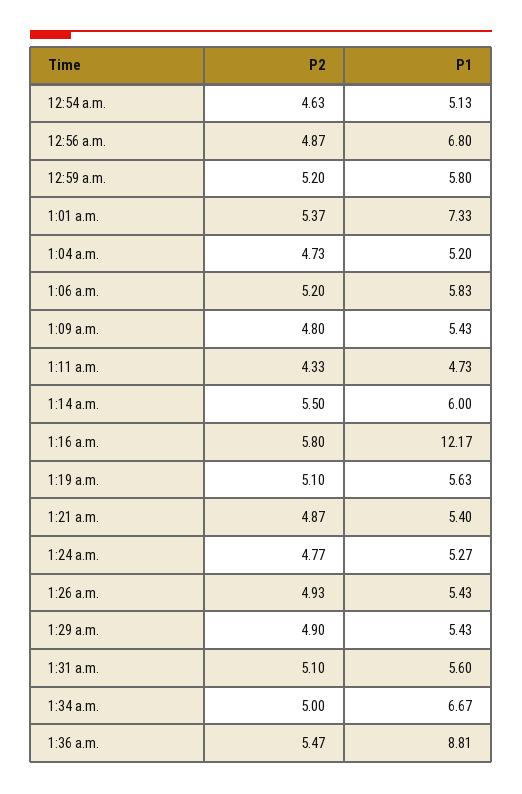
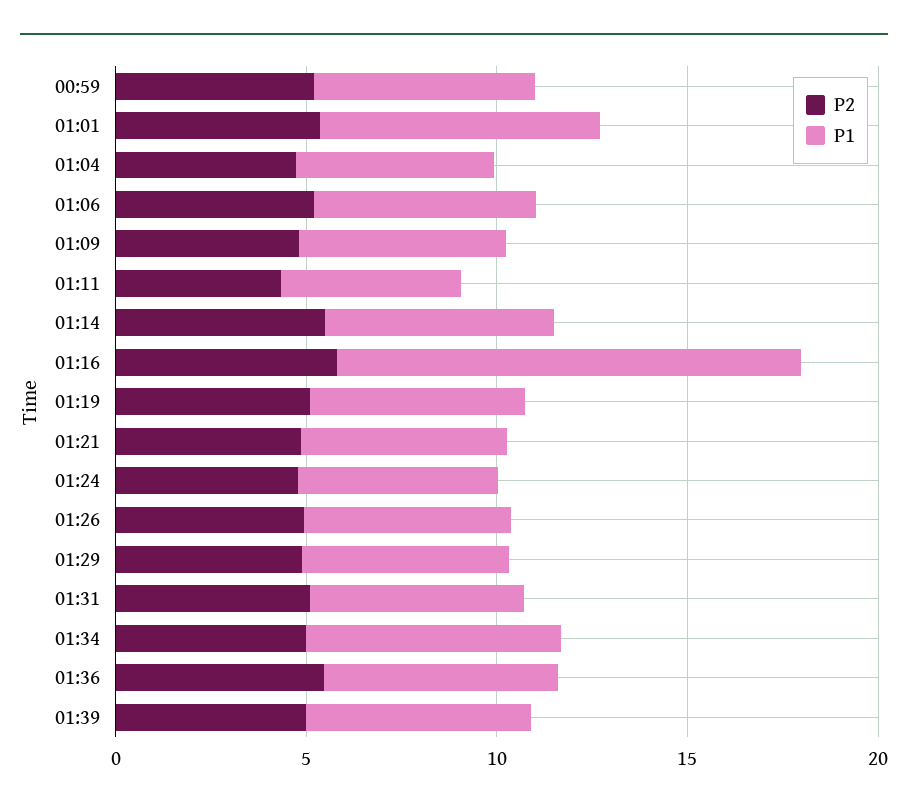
P2, 12:54 a.m.: 4.63 -> none
P1, 12:54 a.m.: 5.13 -> none
P2, 12:56 a.m.: 4.87 -> none
P1, 12:56 a.m.: 6.8 -> none
P1, 1:36 a.m.: 8.81 -> 6
P2, 01:39: none -> 5
P1, 01:39: none -> 6

